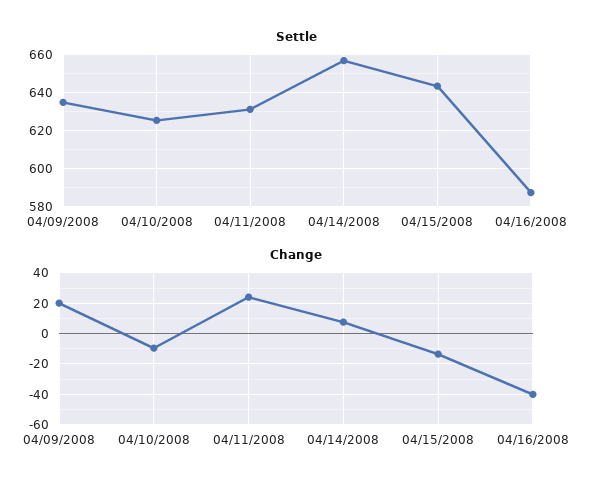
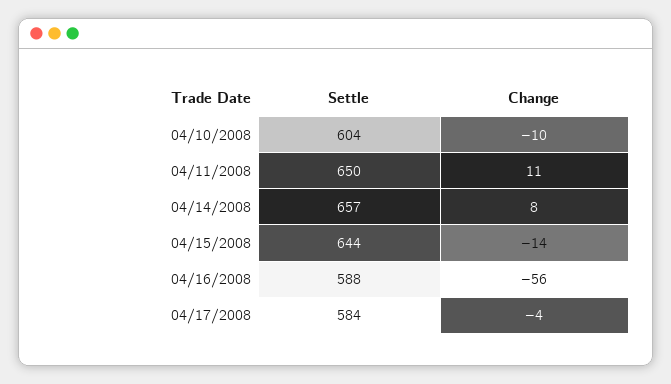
Settle, 04/09/2008: 635 -> none
Settle, 04/10/2008: 625 -> 604
Settle, 04/11/2008: 630 -> 650
Change, 04/09/2008: 20 -> none
Change, 04/11/2008: 25 -> 11
Change, 04/16/2008: -40 -> -56
Settle, 04/17/2008: none -> 584
Change, 04/17/2008: none -> -4

